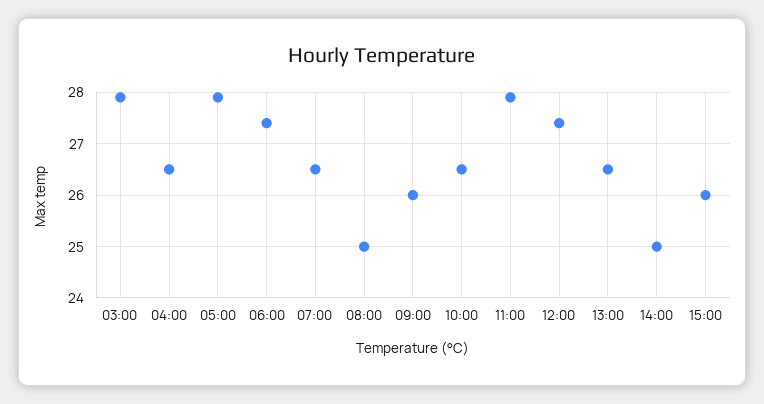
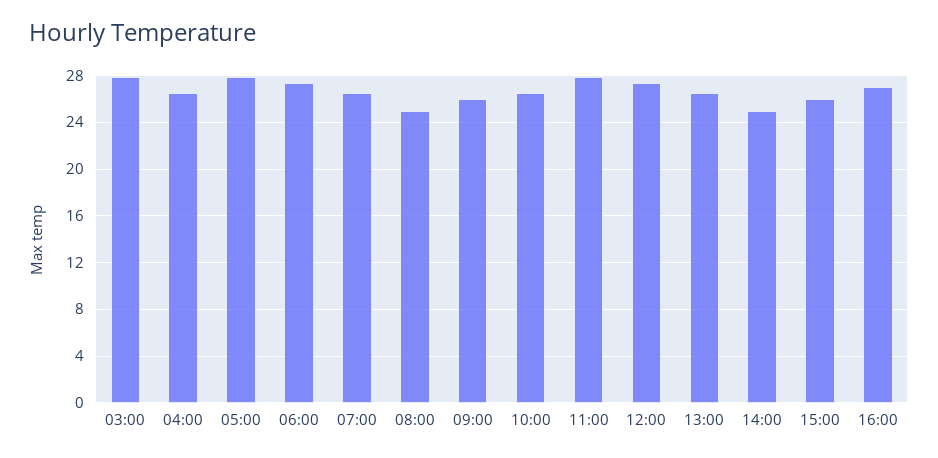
16:00: none -> 27

